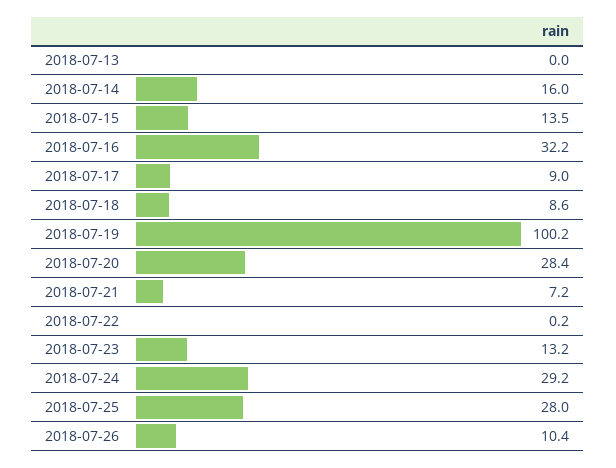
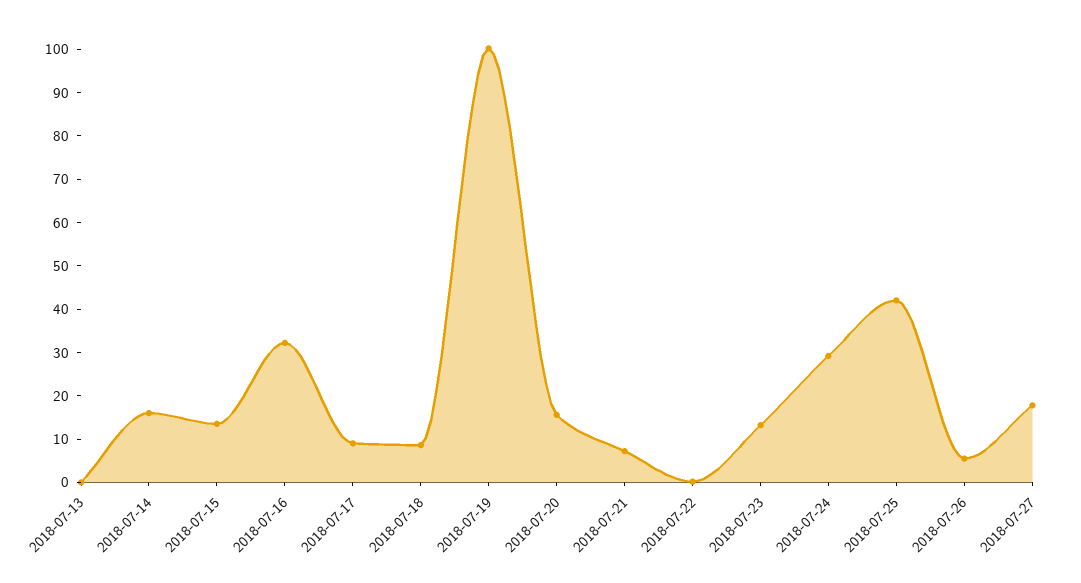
2018-07-20: 28.4 -> 16
2018-07-25: 28 -> 42
2018-07-26: 10.4 -> 6
2018-07-27: none -> 18

